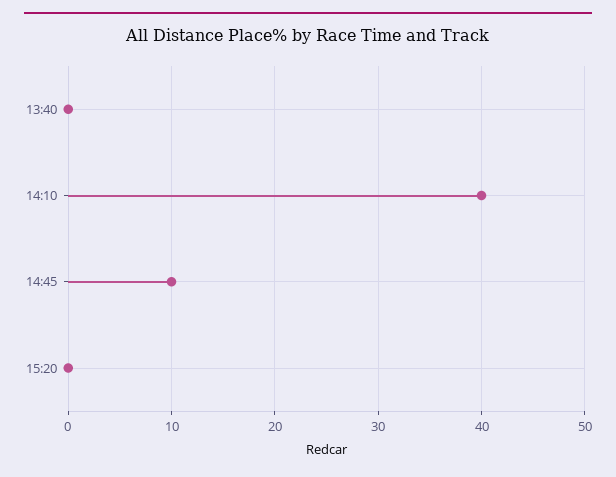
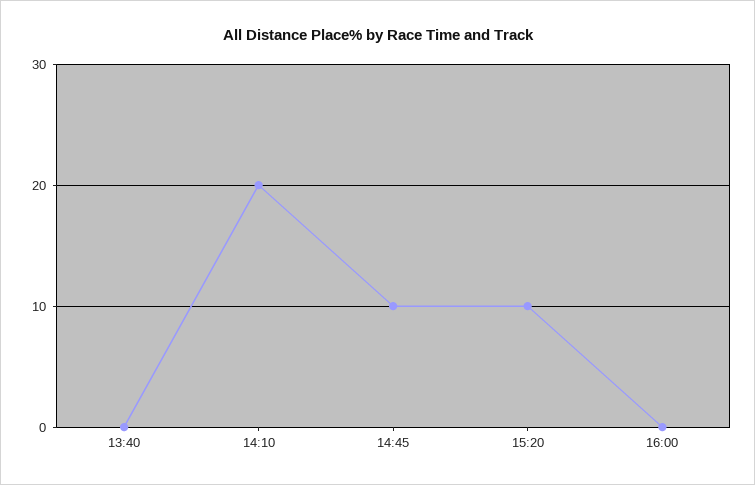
14:10: 40 -> 20
15:20: 0 -> 10
16:00: none -> 0

